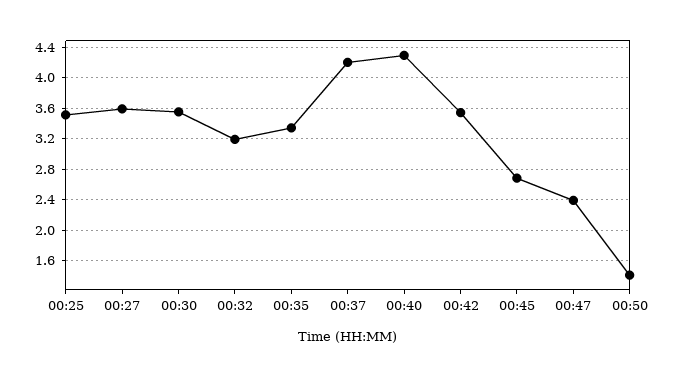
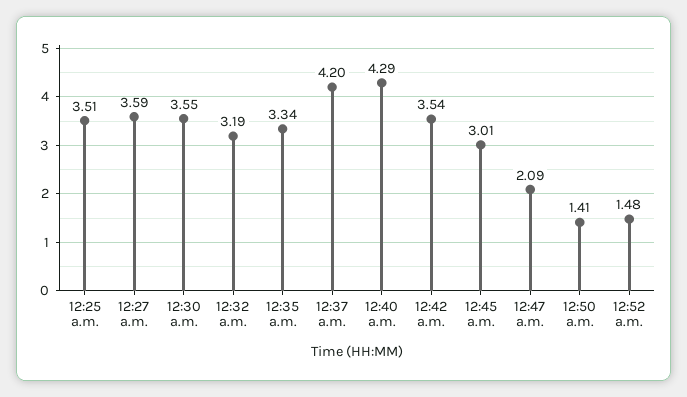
00:45: 2.7 -> 3.01
00:47: 2.4 -> 2.09
12:52 a.m.: none -> 1.48

